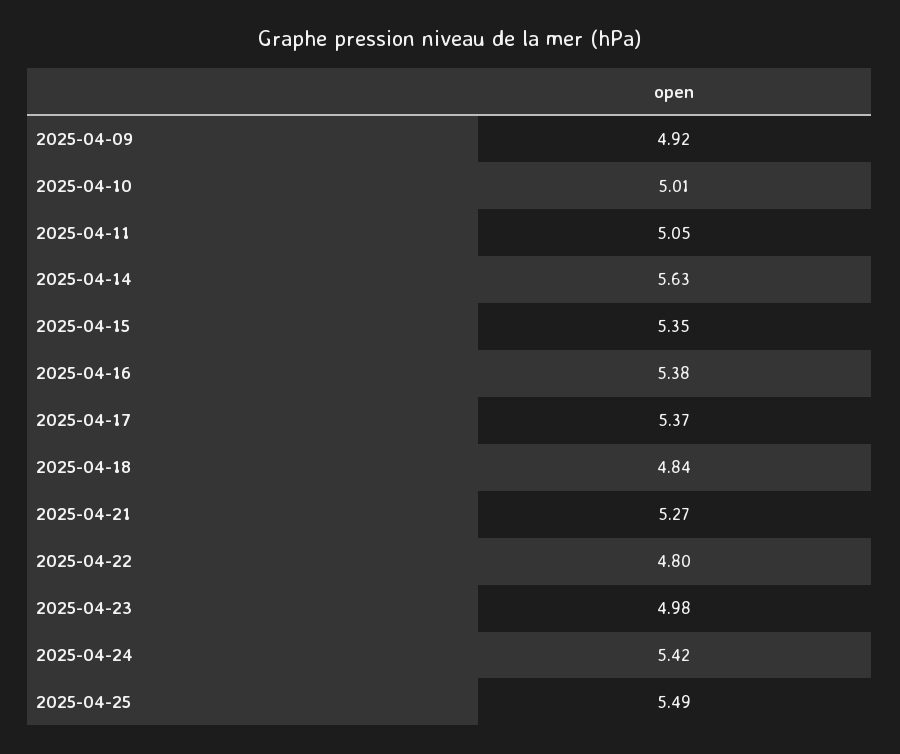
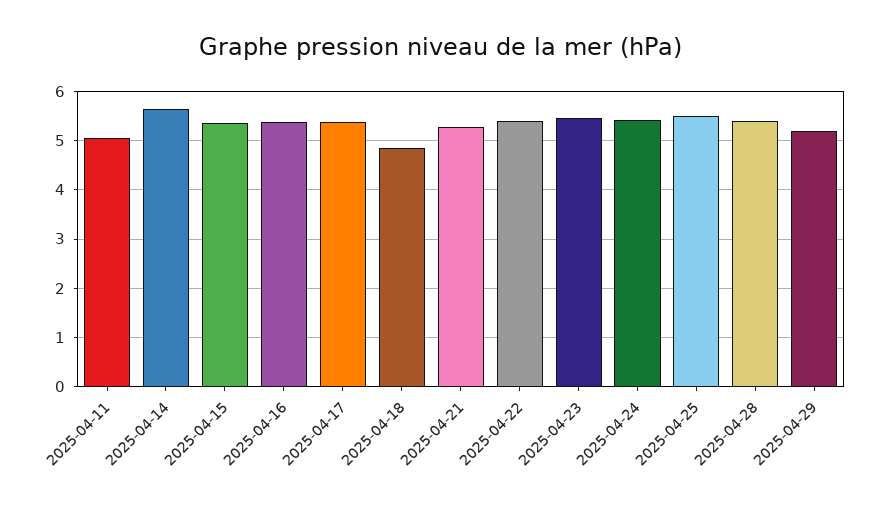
2025-04-09: 4.92 -> none
2025-04-10: 5.01 -> none
2025-04-22: 4.8 -> 5.4
2025-04-23: 4.98 -> 5.4
2025-04-28: none -> 5.4
2025-04-29: none -> 5.2

